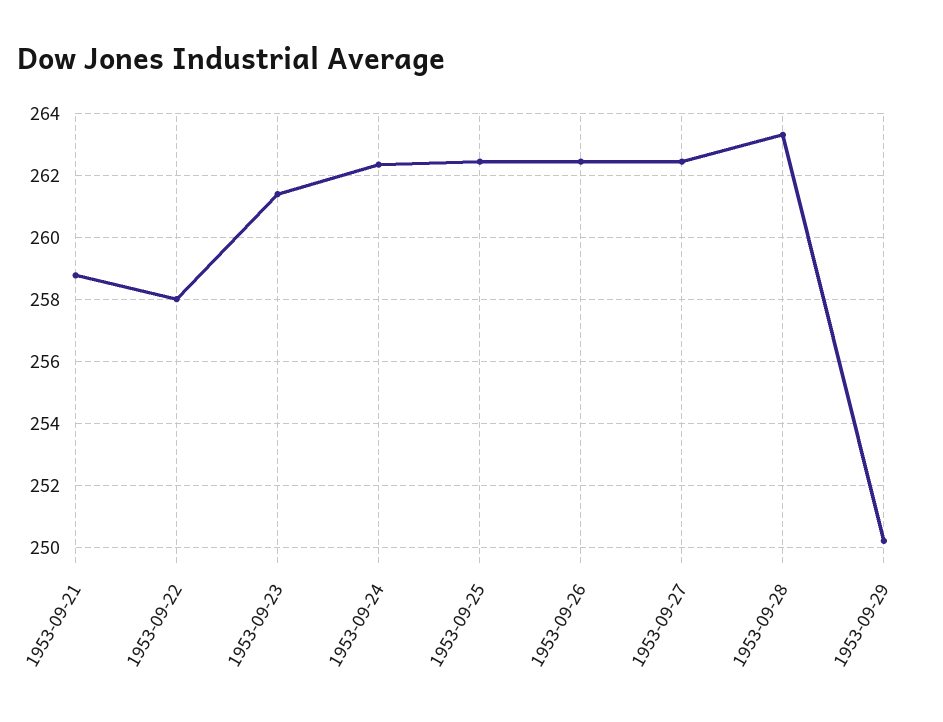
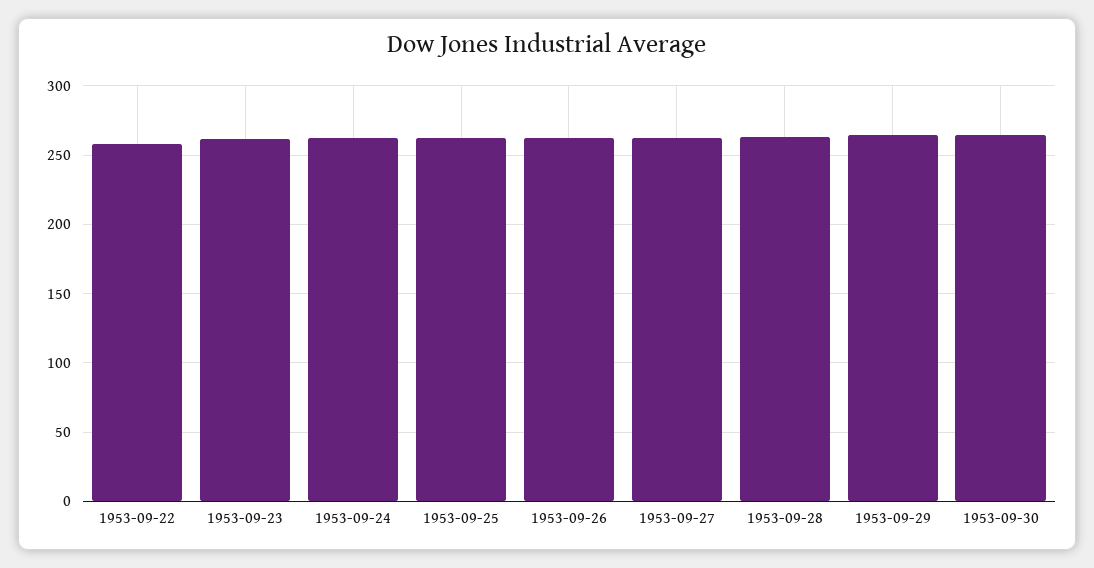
1953-09-21: 258.8 -> none
1953-09-29: 250.2 -> 265
1953-09-30: none -> 265

